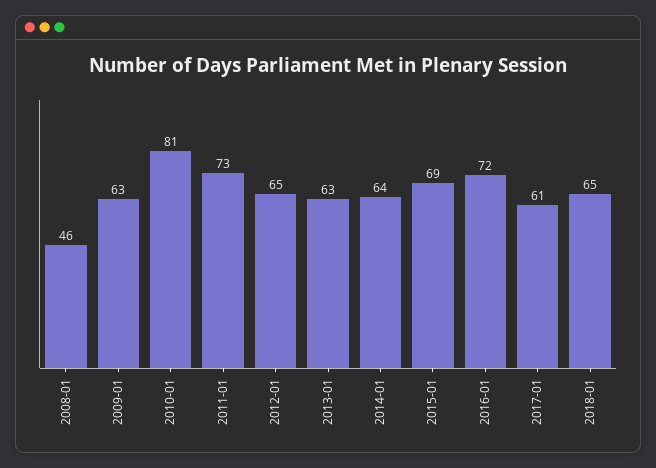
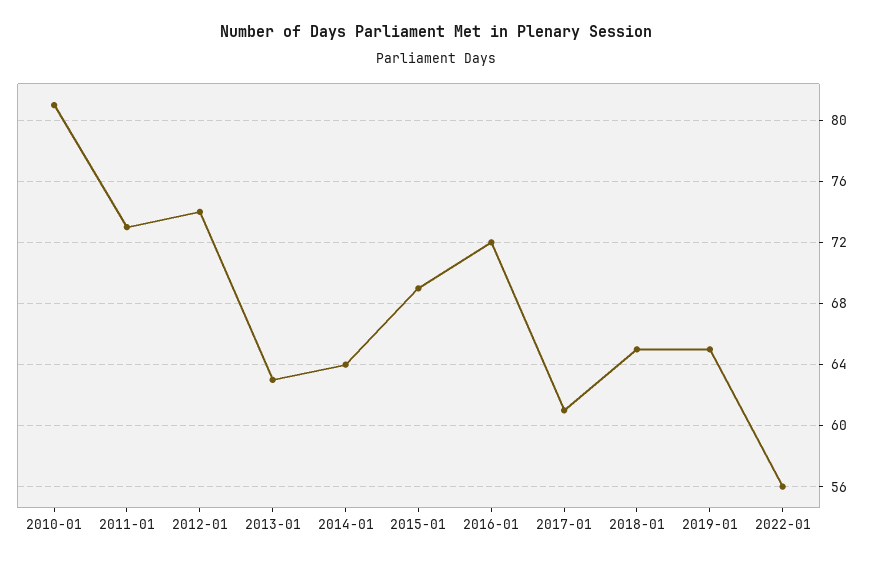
2008-01: 46 -> none
2009-01: 63 -> none
2012-01: 65 -> 74
2019-01: none -> 65
2022-01: none -> 56

